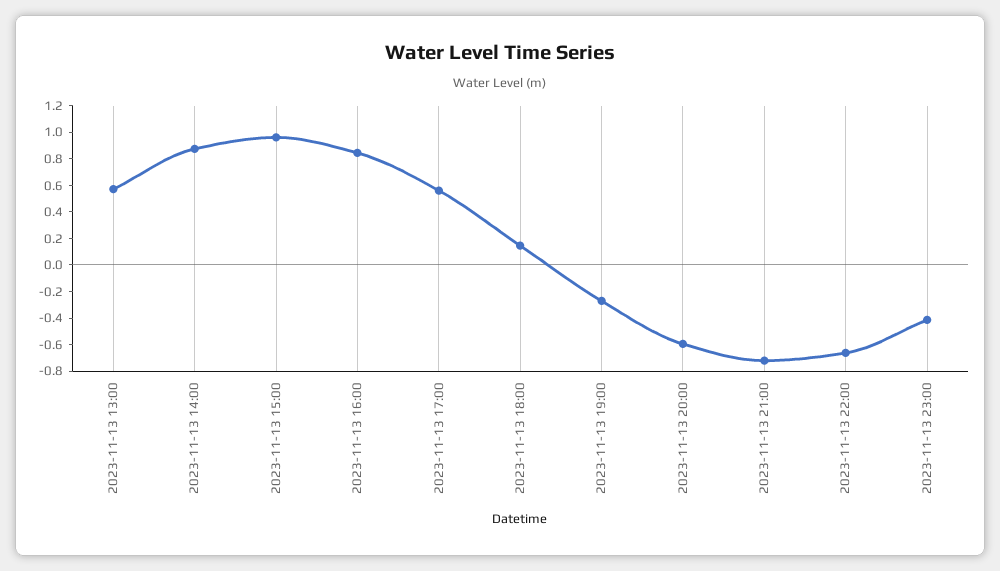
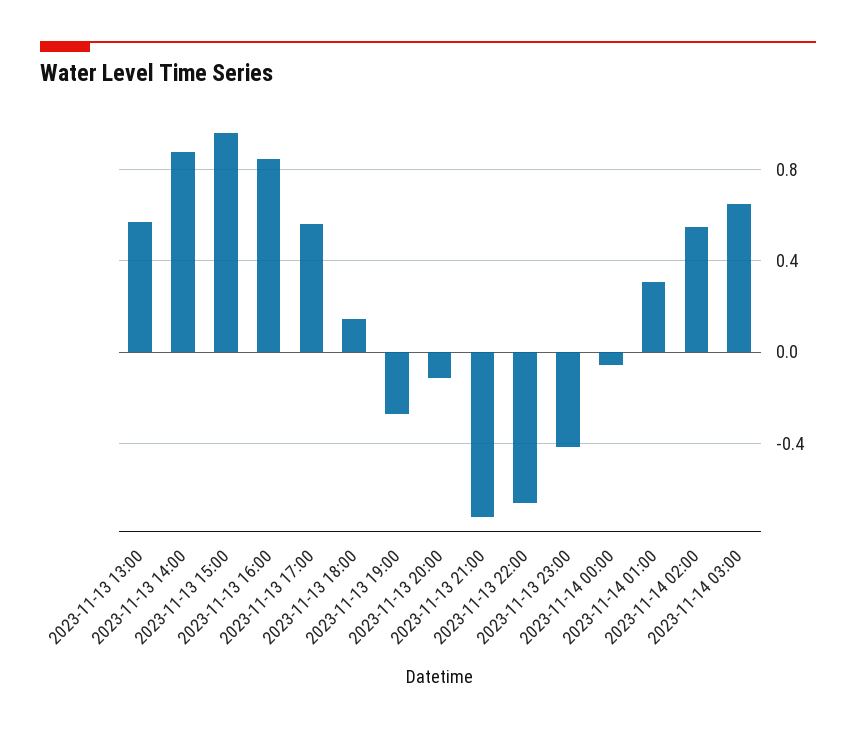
2023-11-13 20:00: -0.6 -> -0.1
2023-11-14 00:00: none -> -0.05
2023-11-14 01:00: none -> 0.3
2023-11-14 02:00: none -> 0.55
2023-11-14 03:00: none -> 0.65

